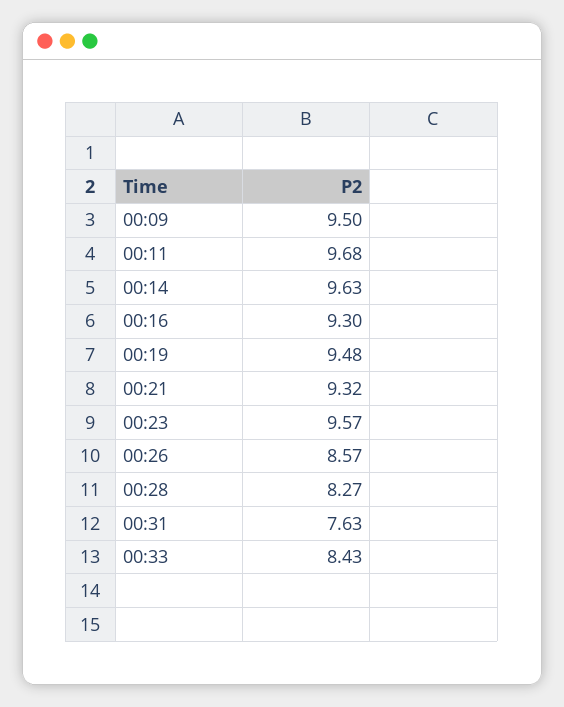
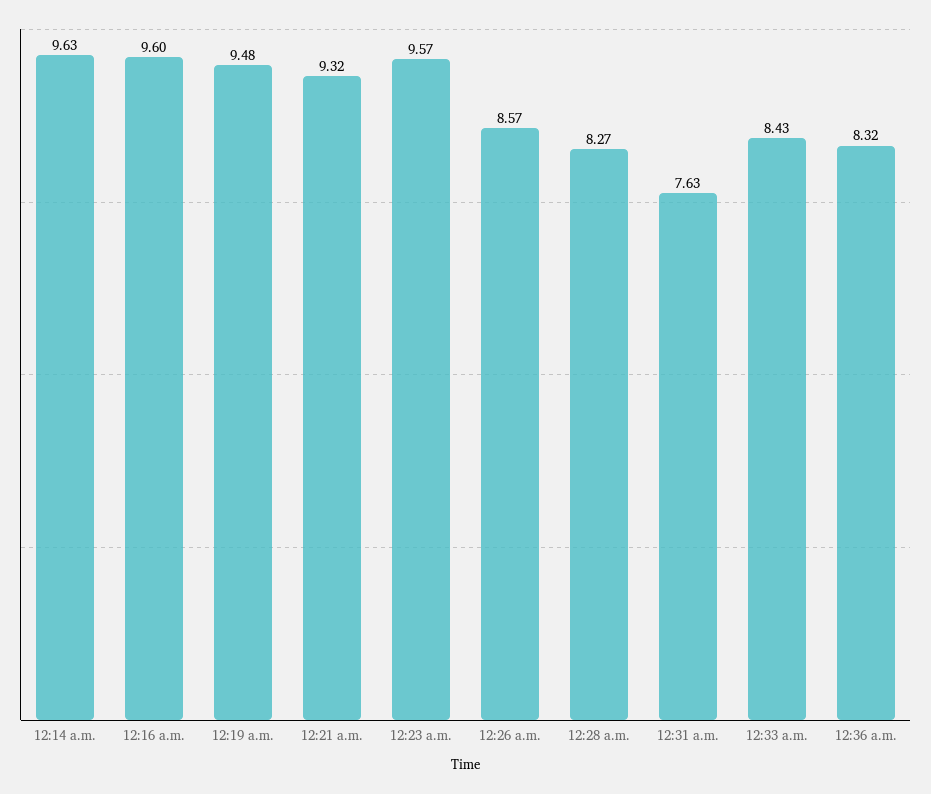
00:09: 9.5 -> none
00:11: 9.68 -> none
00:16: 9.3 -> 9.6
12:36 a.m.: none -> 8.32

